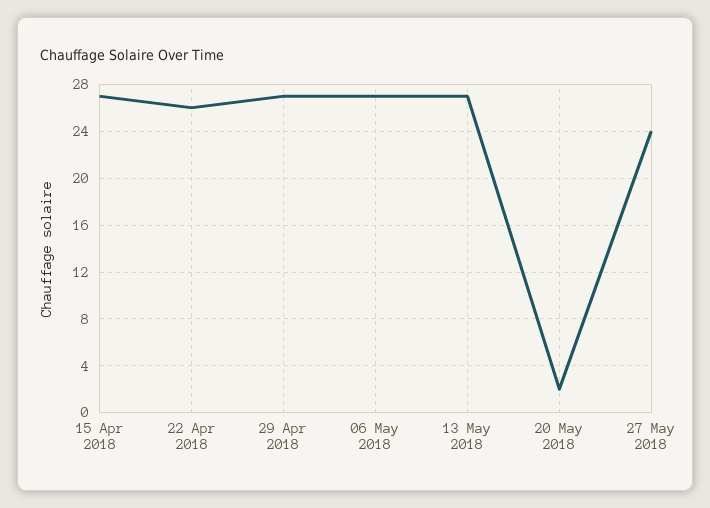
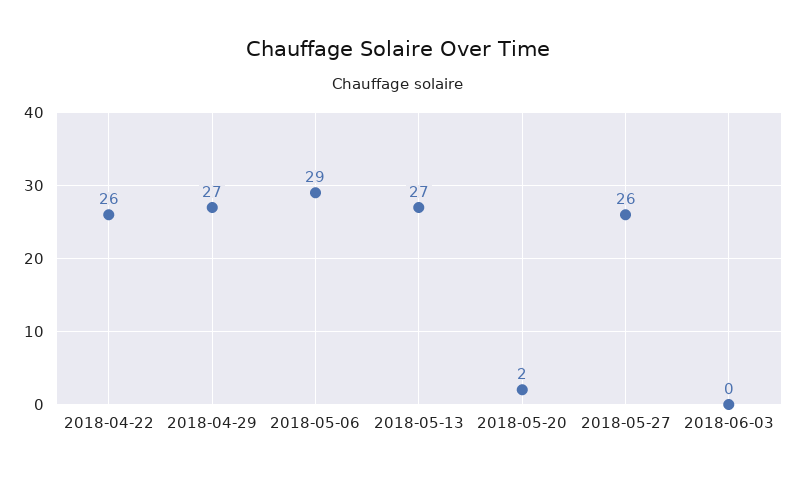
15 Apr 2018: 27 -> none
06 May 2018: 27 -> 29
27 May 2018: 24 -> 26
2018-06-03: none -> 0

